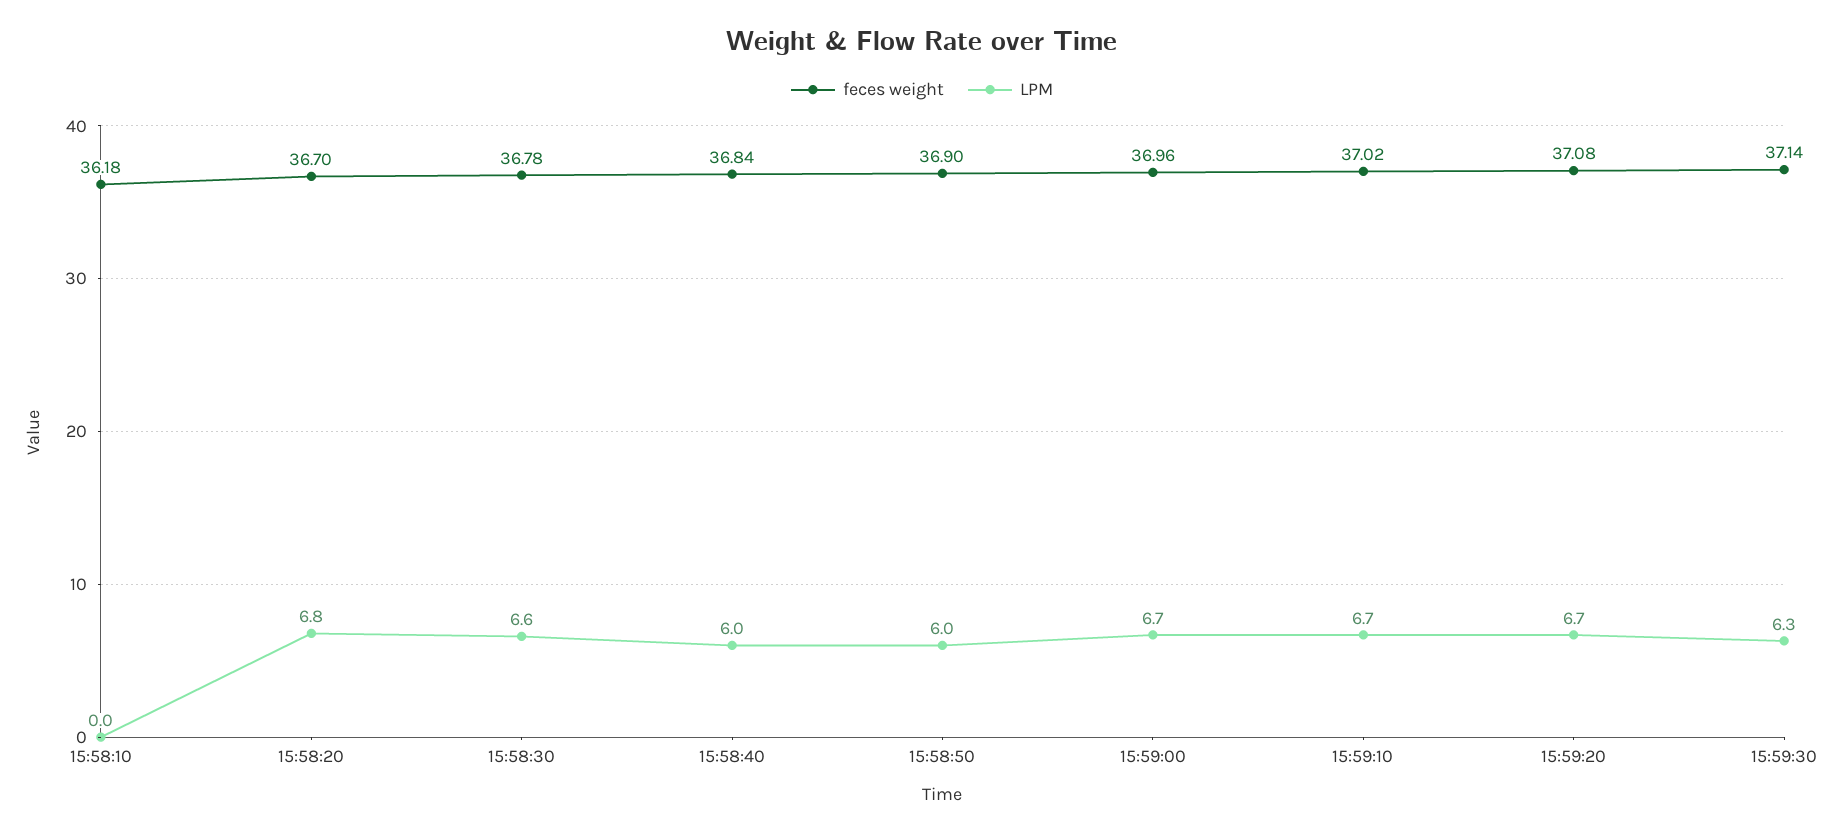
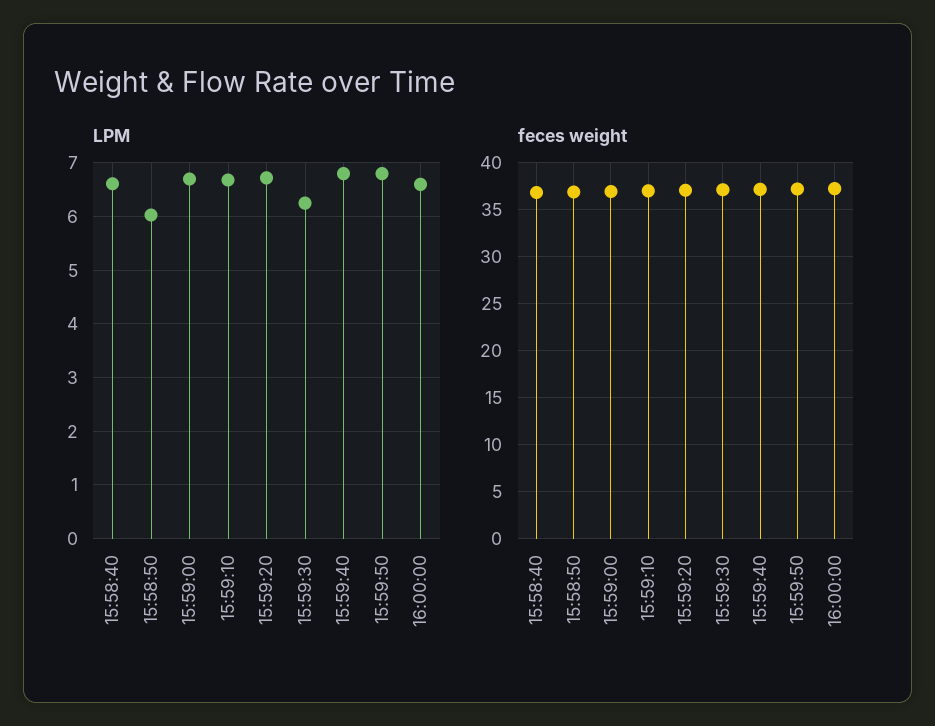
feces weight, 15:58:10: 36.18 -> none
LPM, 15:58:10: 0 -> none
feces weight, 15:58:20: 36.7 -> none
LPM, 15:58:20: 6.8 -> none
feces weight, 15:58:30: 36.78 -> none
LPM, 15:58:30: 6.6 -> none
LPM, 15:58:40: 6 -> 6.6
LPM, 15:59:40: none -> 6.8
LPM, 15:59:50: none -> 6.8
LPM, 16:00:00: none -> 6.6
feces weight, 15:59:40: none -> 37
feces weight, 15:59:50: none -> 37
feces weight, 16:00:00: none -> 37

